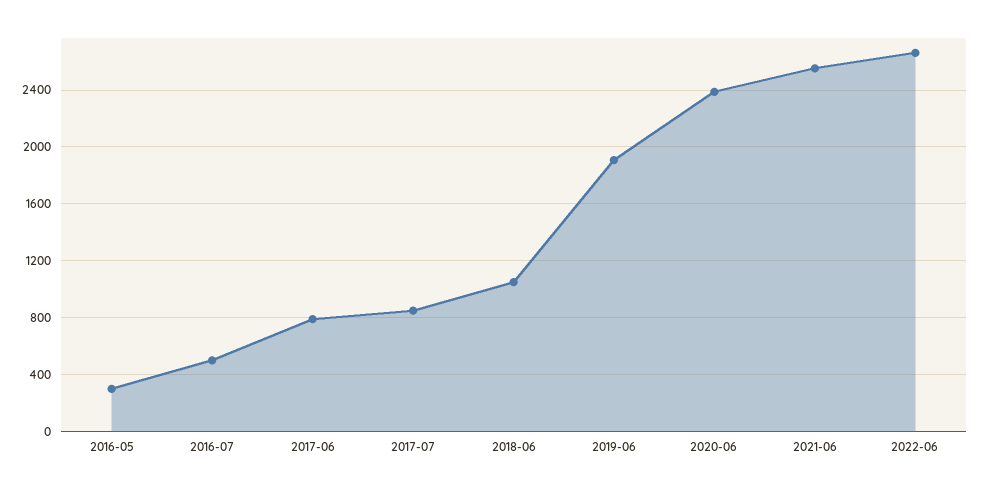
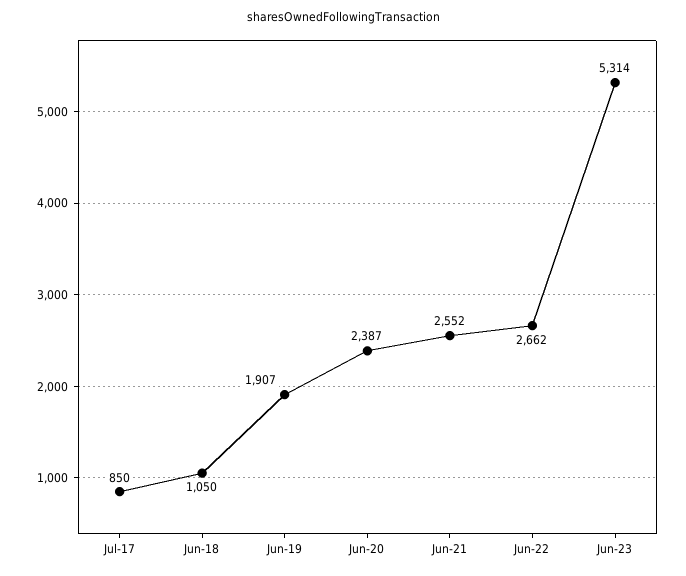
2016-05: 300 -> none
2016-07: 500 -> none
2017-06: 800 -> none
Jun-23: none -> 5314

